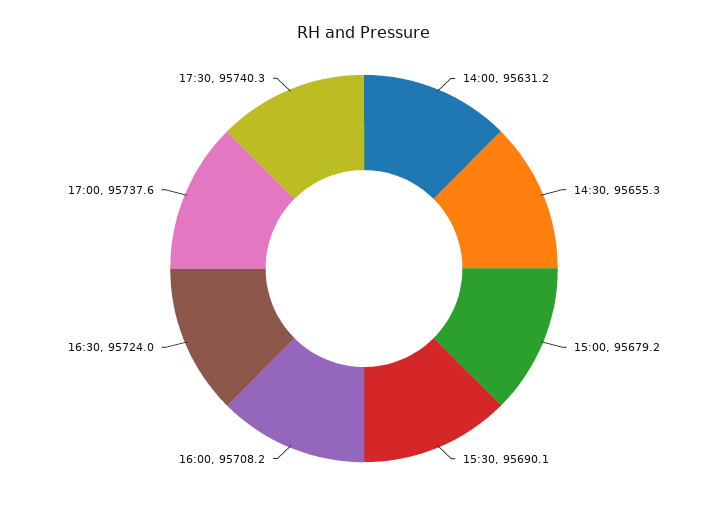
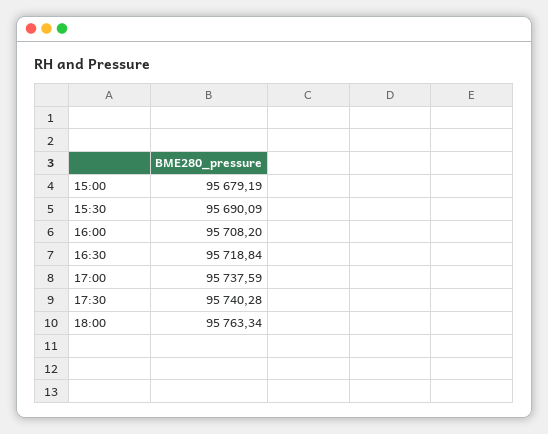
14:00: 95631.2 -> none
14:30: 95655.3 -> none
16:30: 95724 -> 95718.84
18:00: none -> 95763.34

